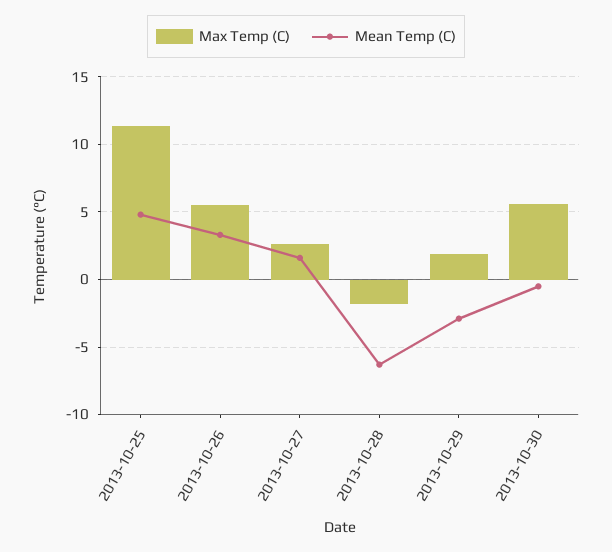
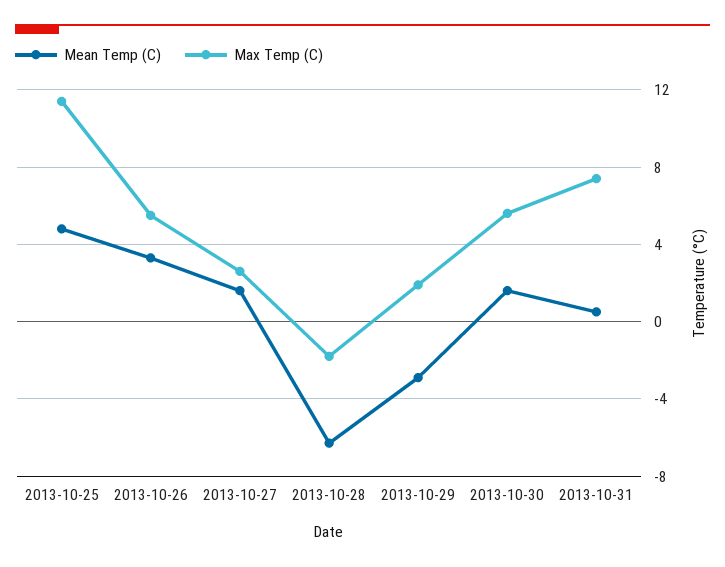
Mean Temp (C), 2013-10-30: -0.5 -> 1.5
Mean Temp (C), 2013-10-31: none -> 0.5
Max Temp (C), 2013-10-31: none -> 7.5

